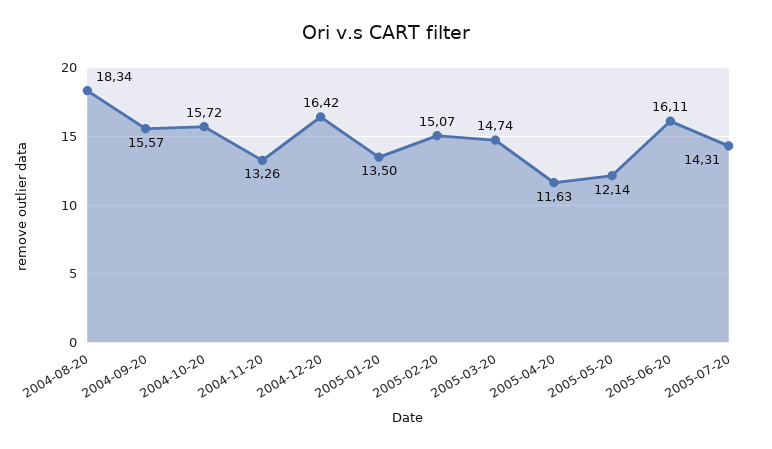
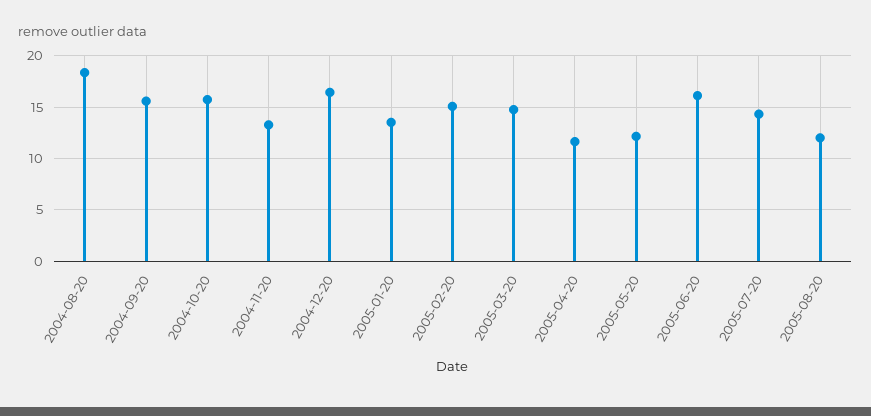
2005-08-20: none -> 12

